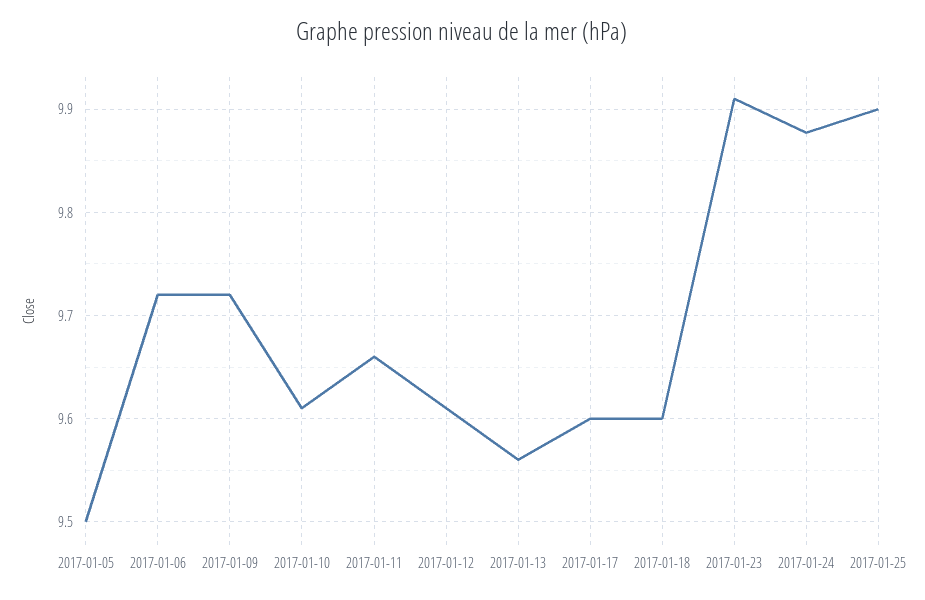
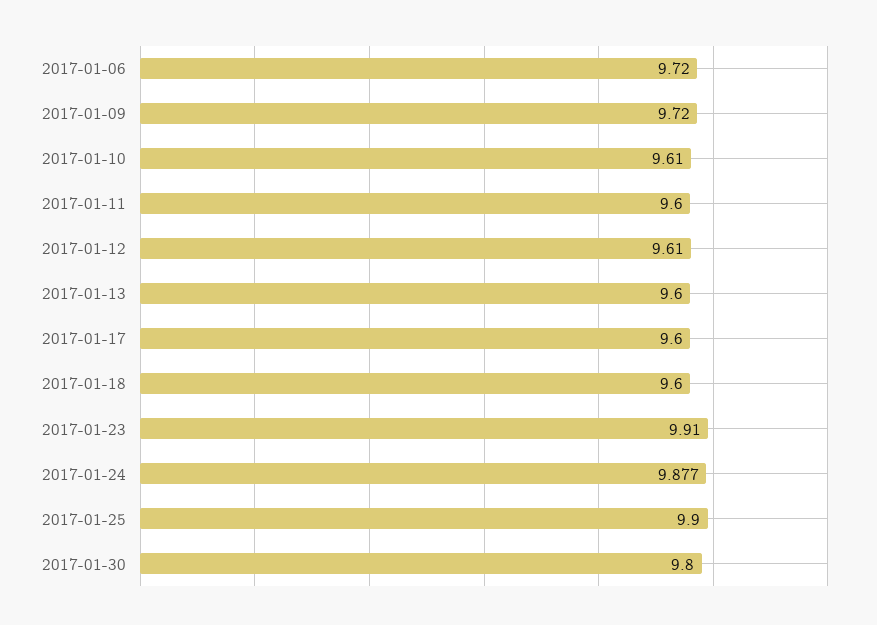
2017-01-05: 9.5 -> none
2017-01-11: 9.66 -> 9.6
2017-01-13: 9.56 -> 9.6
2017-01-30: none -> 9.8

